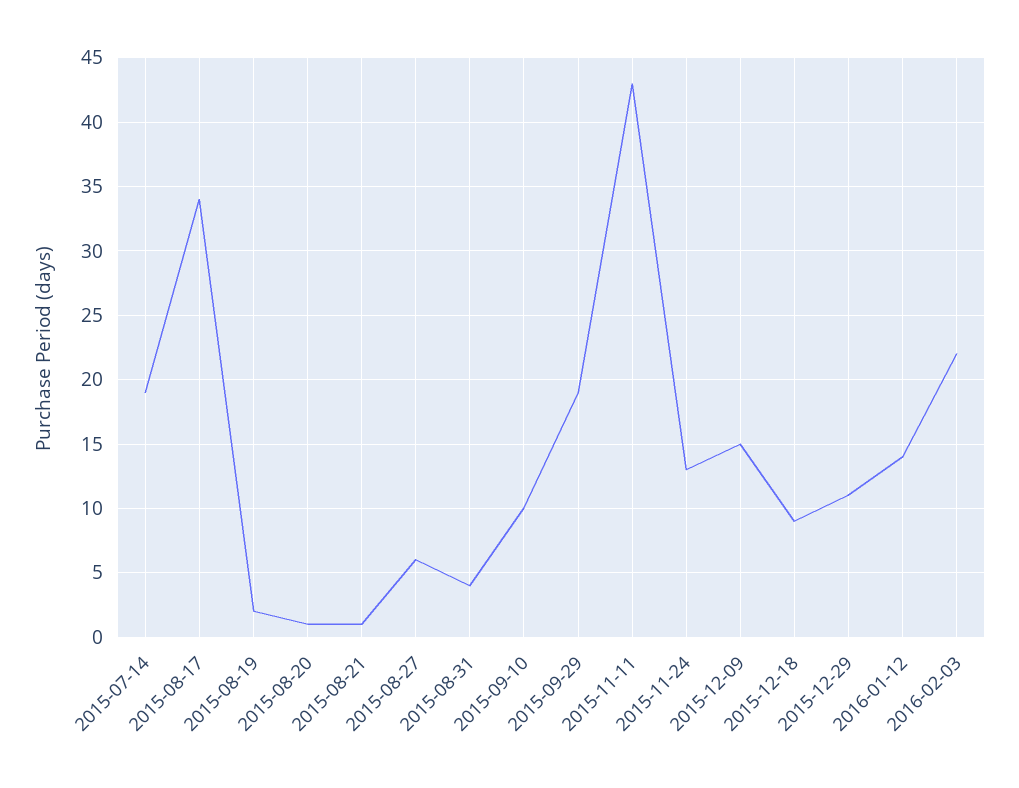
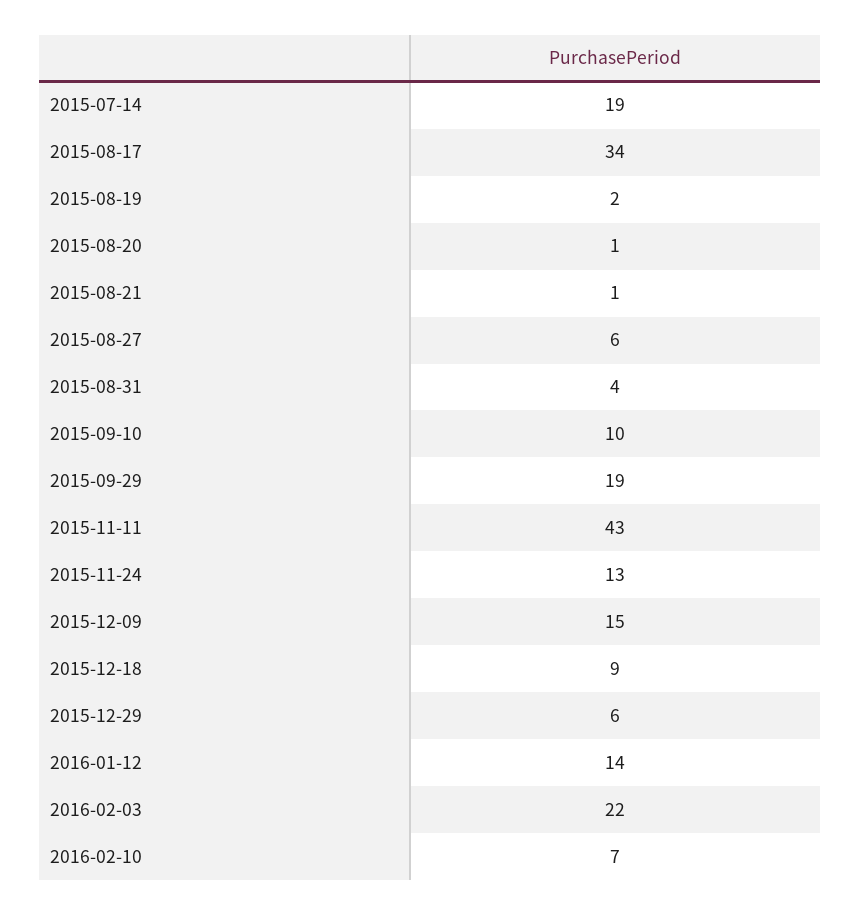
2015-12-29: 11 -> 6
2016-02-10: none -> 7

